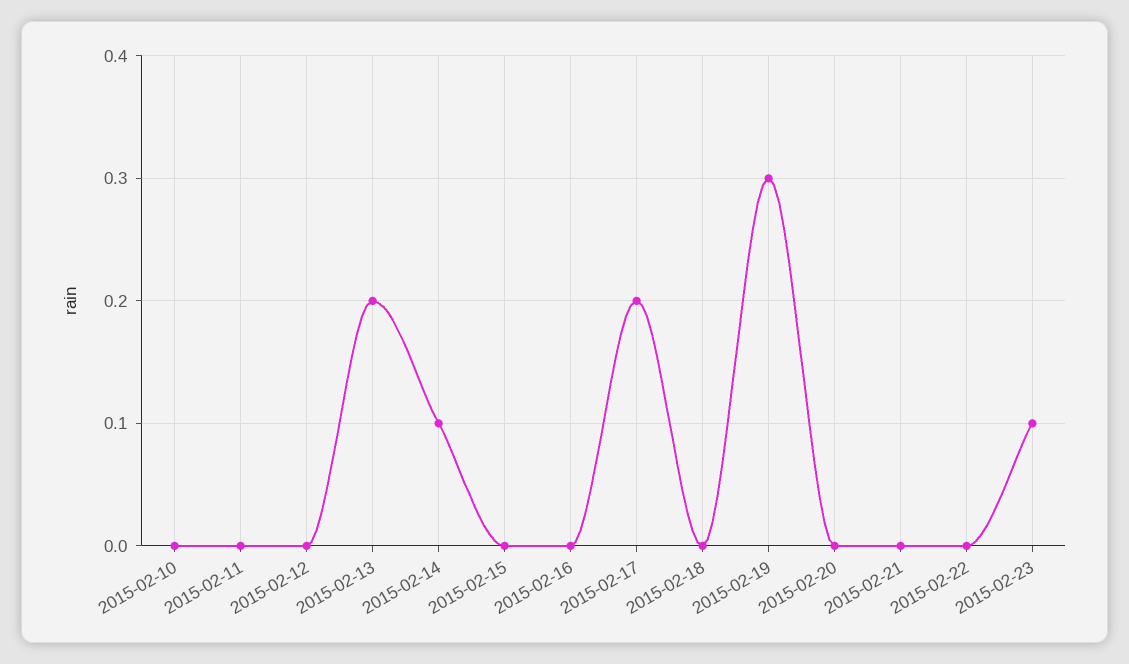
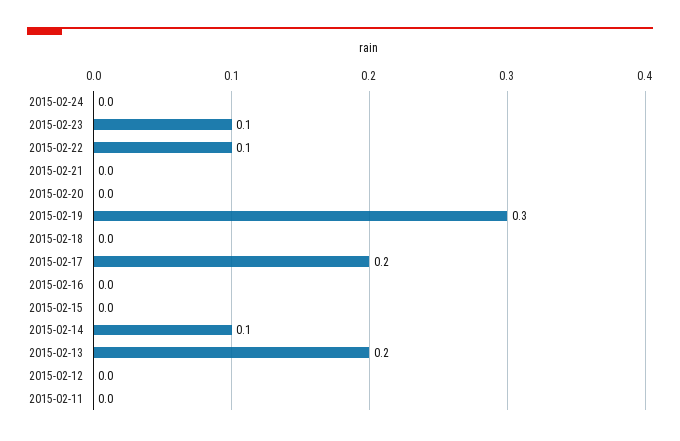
2015-02-10: 0 -> none
2015-02-22: 0 -> 0.1
2015-02-24: none -> 0

